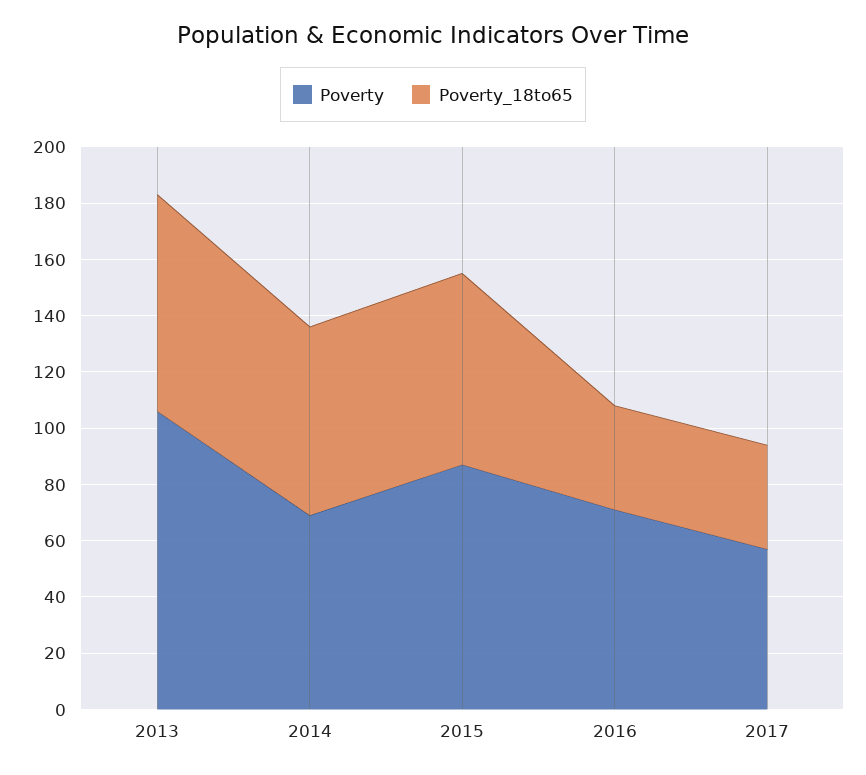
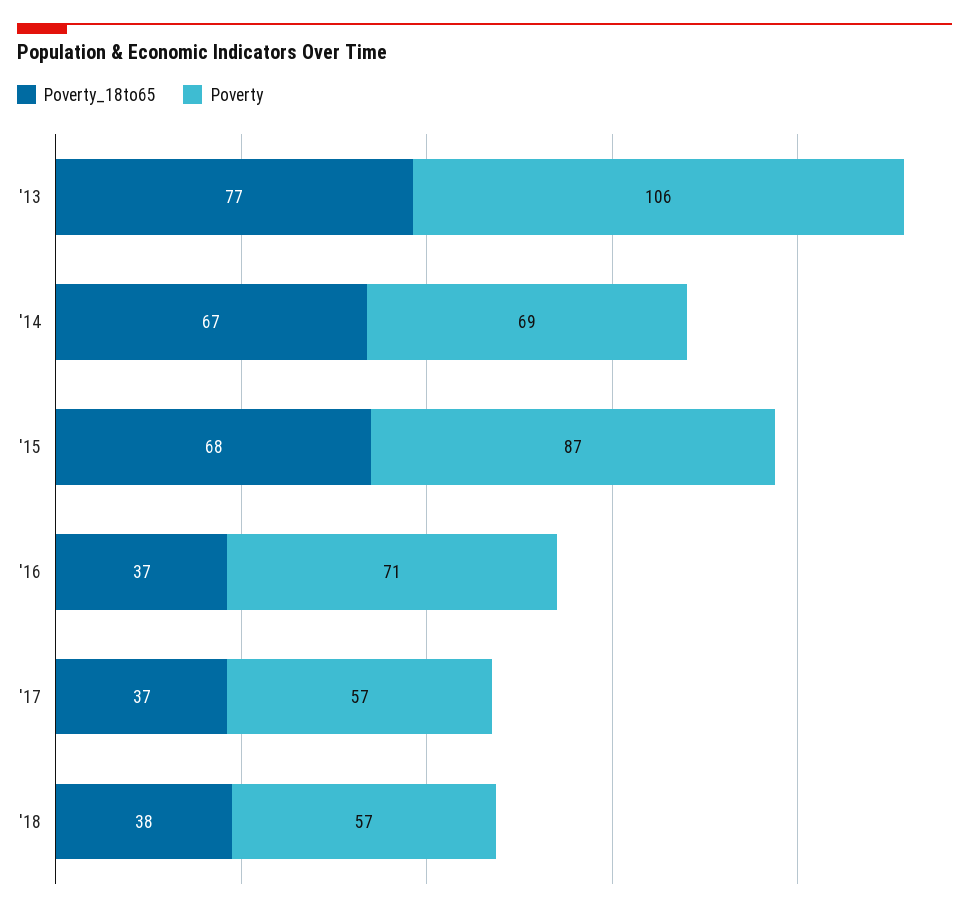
Poverty_18to65, '18: none -> 38
Poverty, '18: none -> 57

